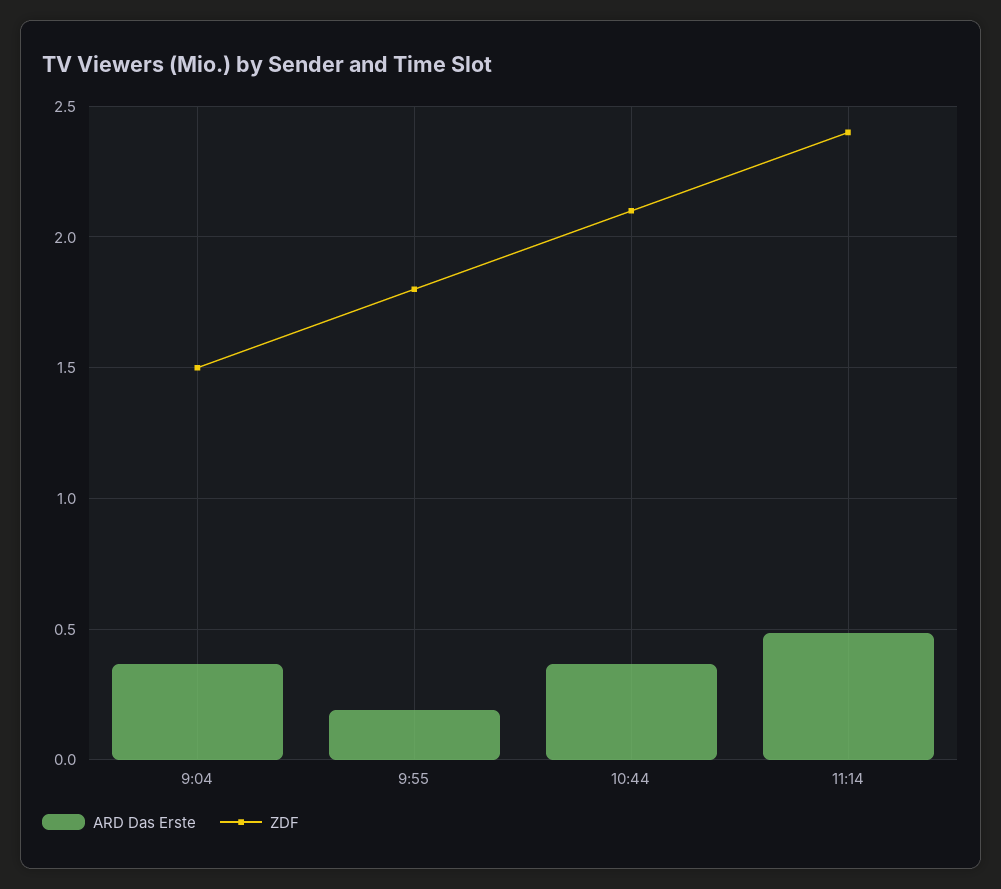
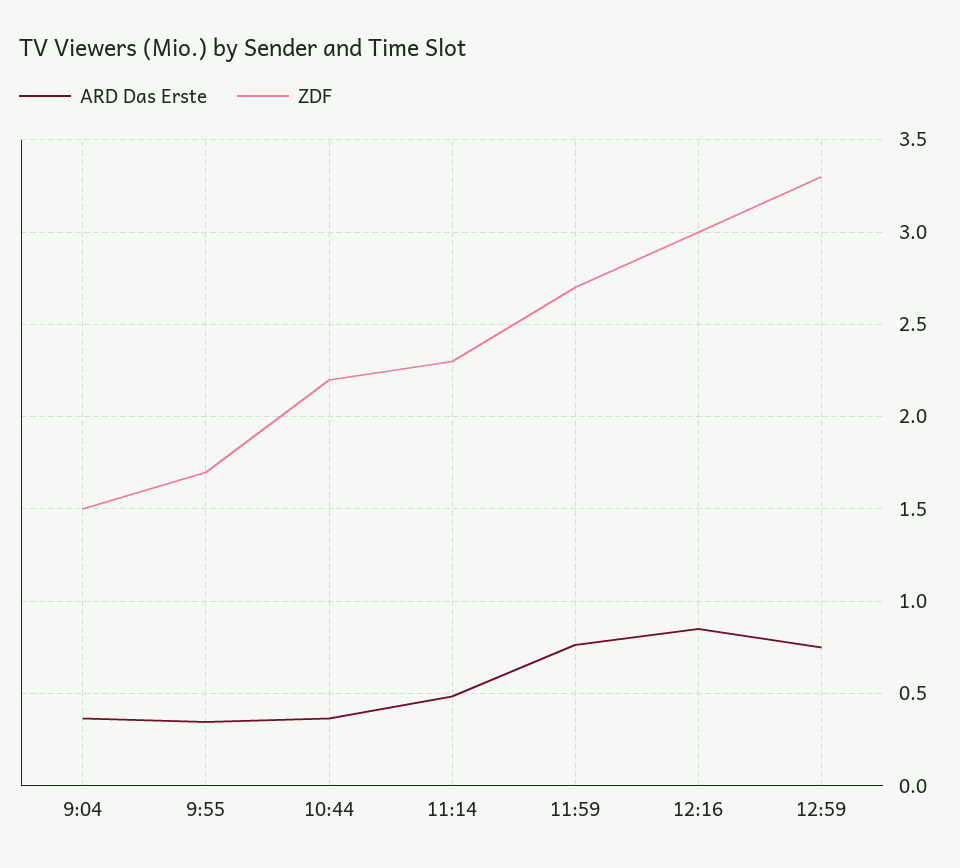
ARD Das Erste, 9:55: 0.2 -> 0.35
ZDF, 9:55: 1.8 -> 1.7
ZDF, 10:44: 2.1 -> 2.2
ZDF, 11:14: 2.4 -> 2.3
ARD Das Erste, 11:59: none -> 0.75
ZDF, 11:59: none -> 2.7
ARD Das Erste, 12:16: none -> 0.85
ZDF, 12:16: none -> 3
ARD Das Erste, 12:59: none -> 0.75
ZDF, 12:59: none -> 3.3

